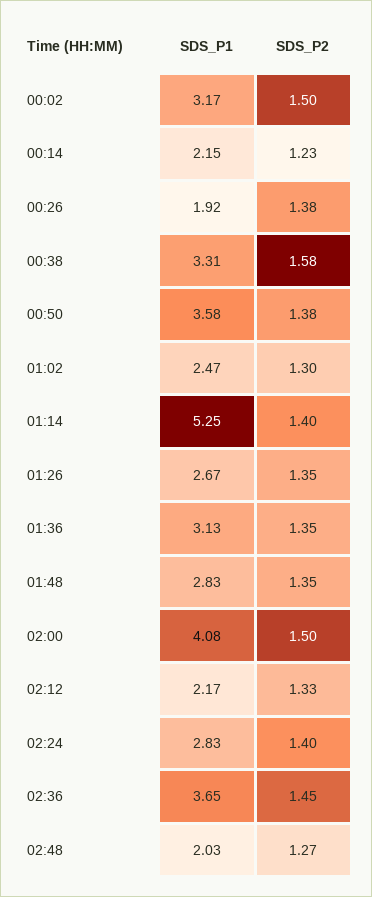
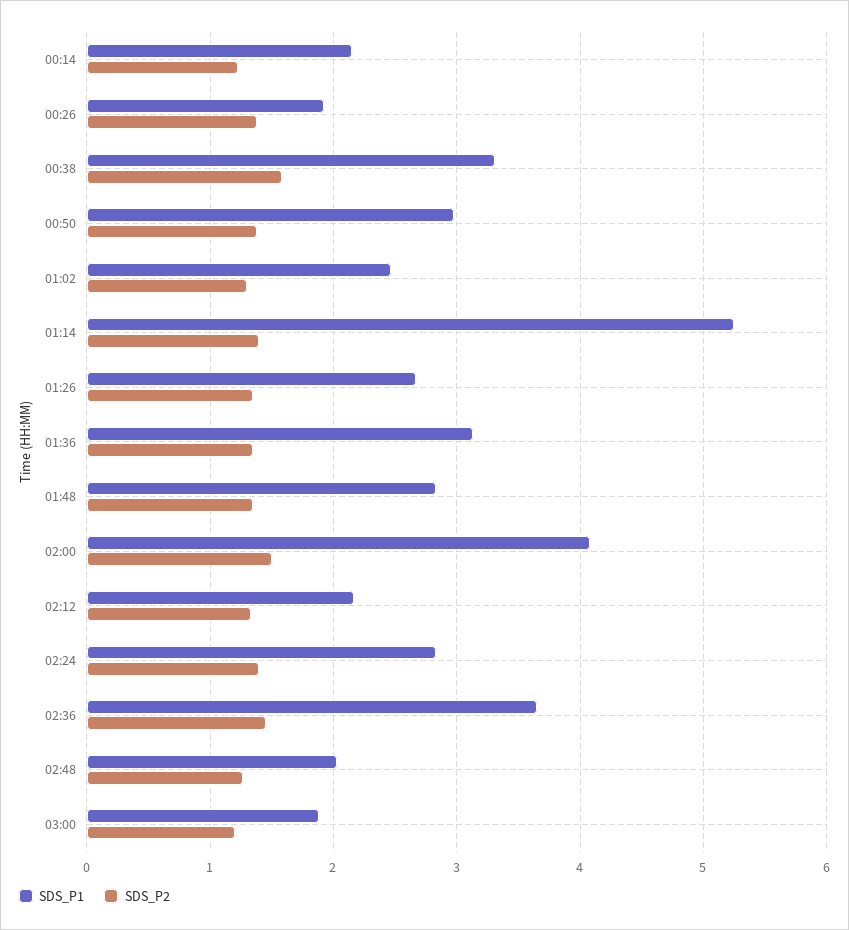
SDS_P1, 00:02: 3.17 -> none
SDS_P2, 00:02: 1.5 -> none
SDS_P1, 00:50: 3.58 -> 3
SDS_P1, 03:00: none -> 1.9
SDS_P2, 03:00: none -> 1.2

